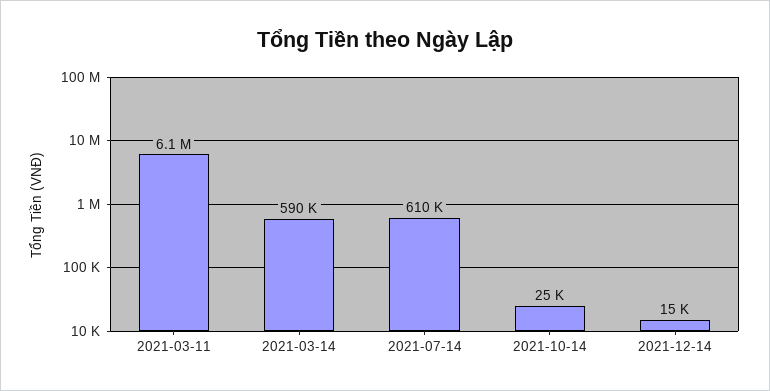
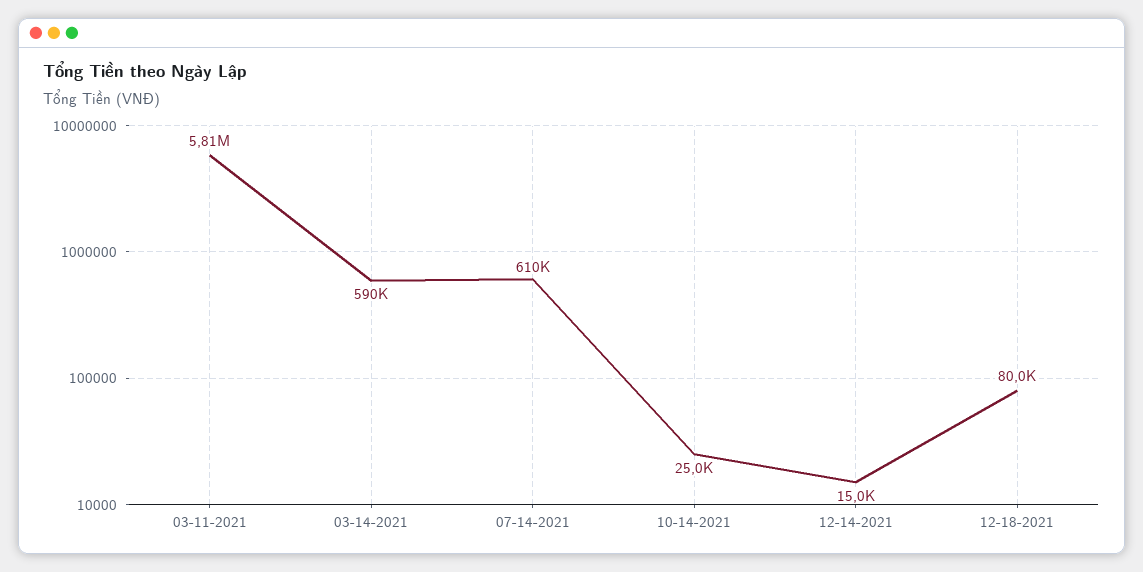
2021-03-11: 6100000 -> 5810000
12-18-2021: none -> 80000

